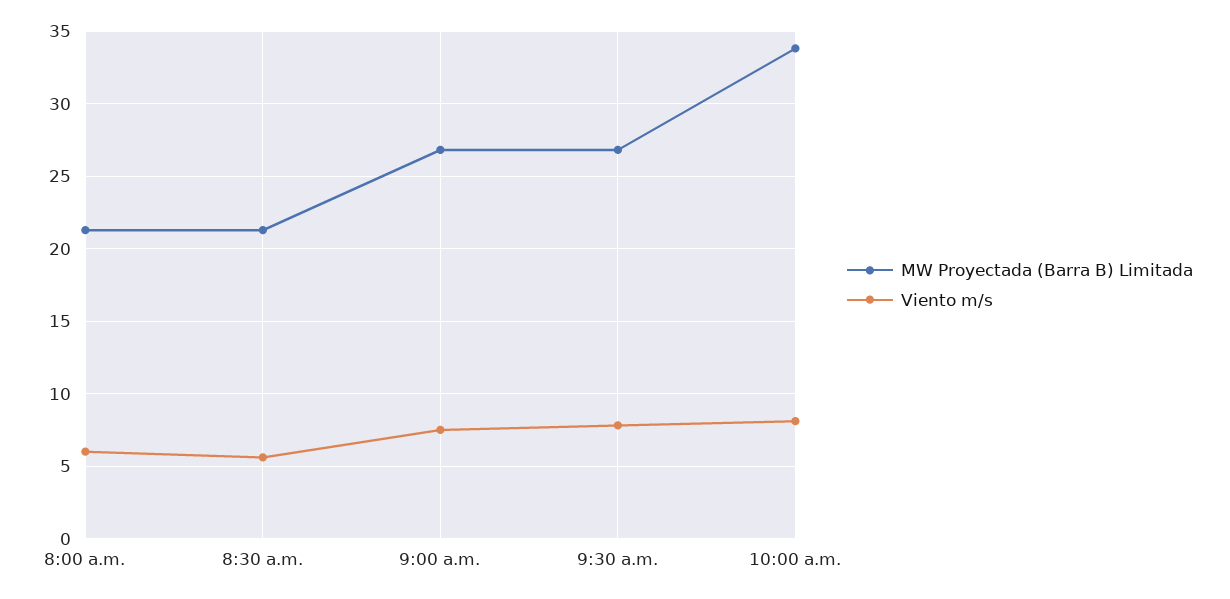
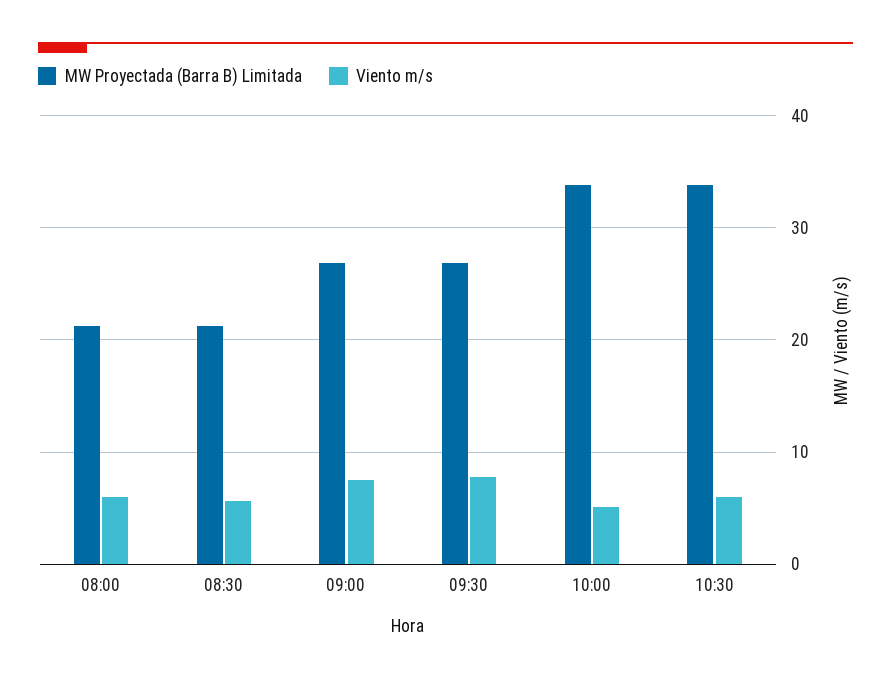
Viento m/s, 10:00 a.m.: 8 -> 5
MW Proyectada (Barra B) Limitada, 10:30: none -> 34
Viento m/s, 10:30: none -> 6

